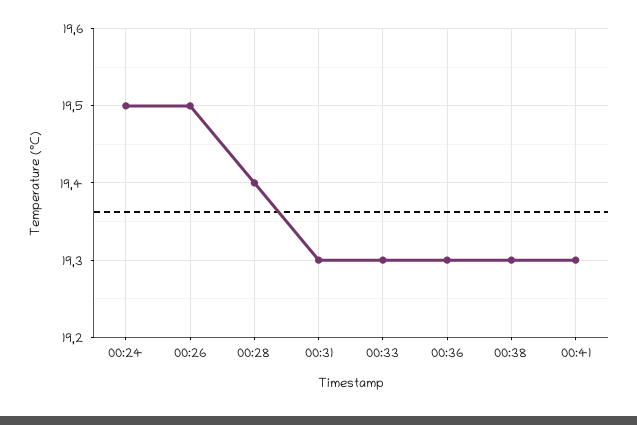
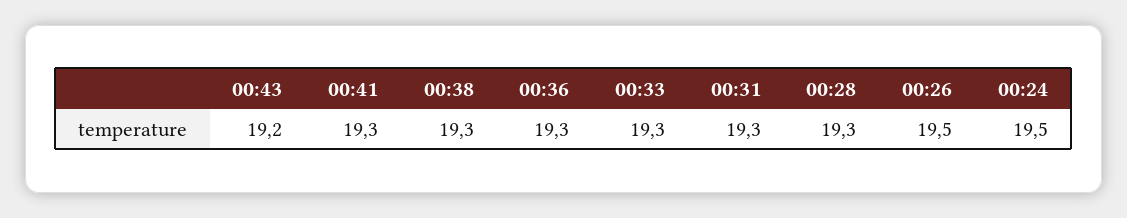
00:28: 19.4 -> 19.3
00:43: none -> 19.2

